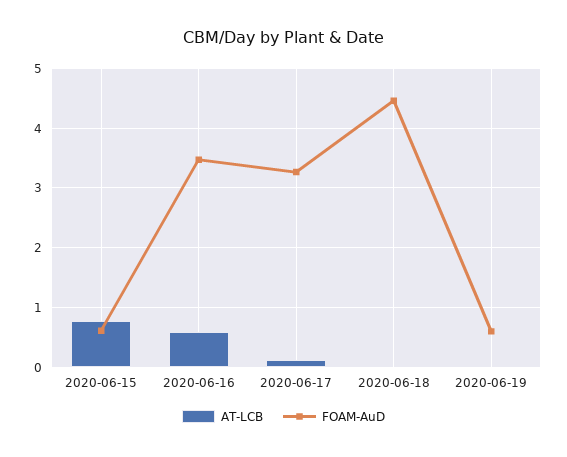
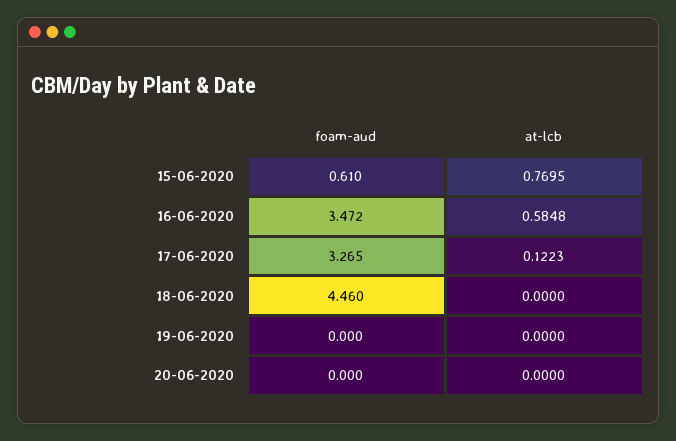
FOAM-AuD, 2020-06-19: 0.6 -> 0
FOAM-AuD, 20-06-2020: none -> 0
AT-LCB, 20-06-2020: none -> 0

